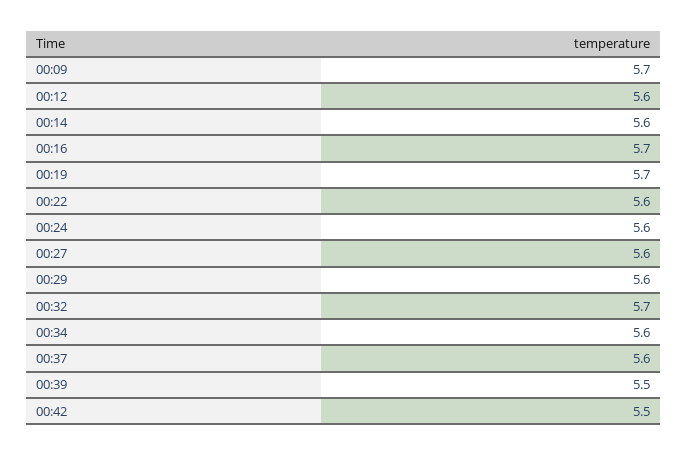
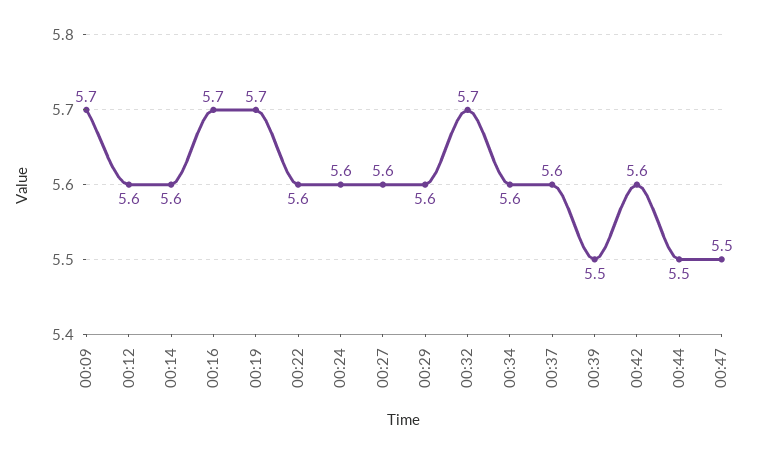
00:42: 5.5 -> 5.6
00:44: none -> 5.5
00:47: none -> 5.5

